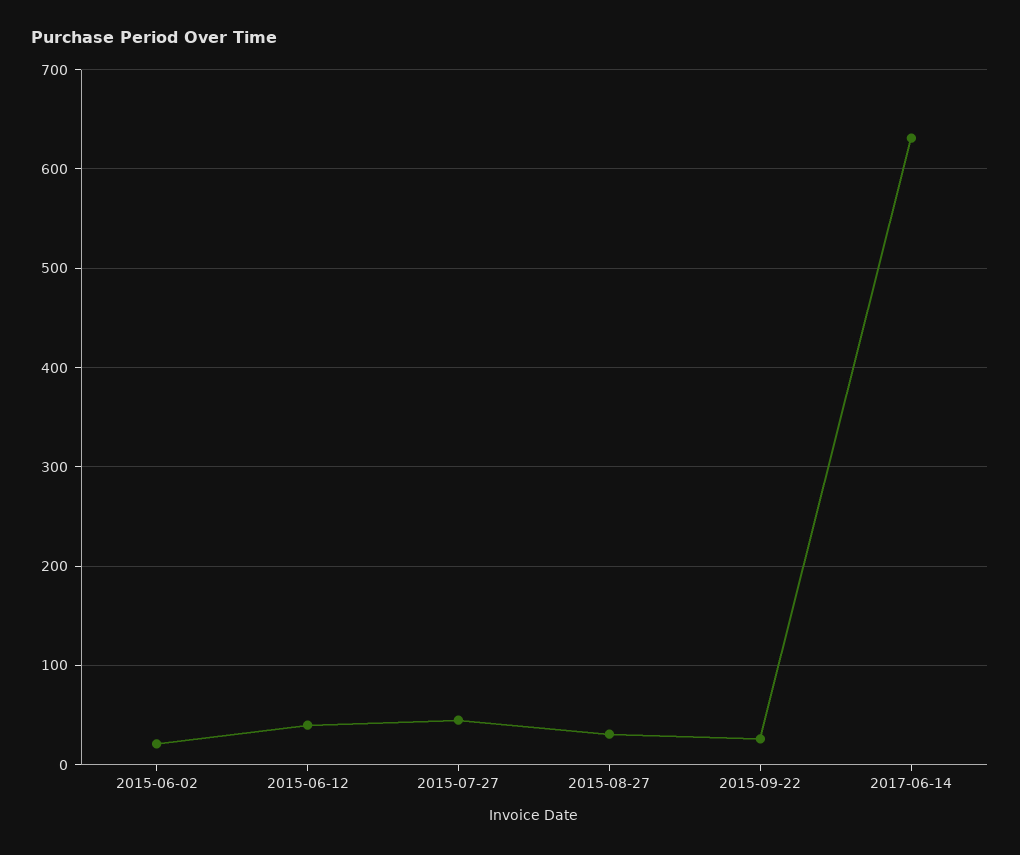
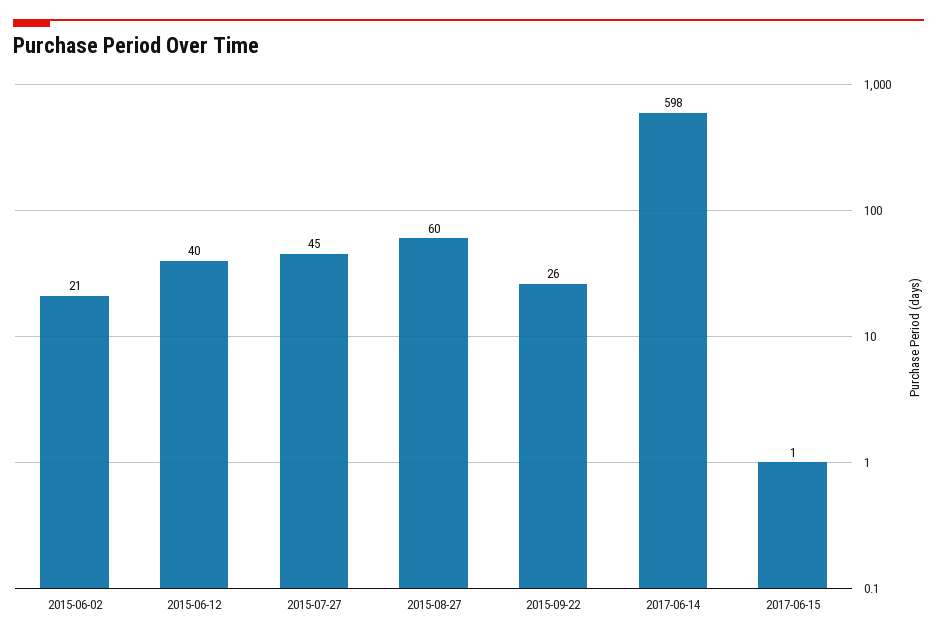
2015-08-27: 30 -> 60
2017-06-14: 630 -> 598
2017-06-15: none -> 1

